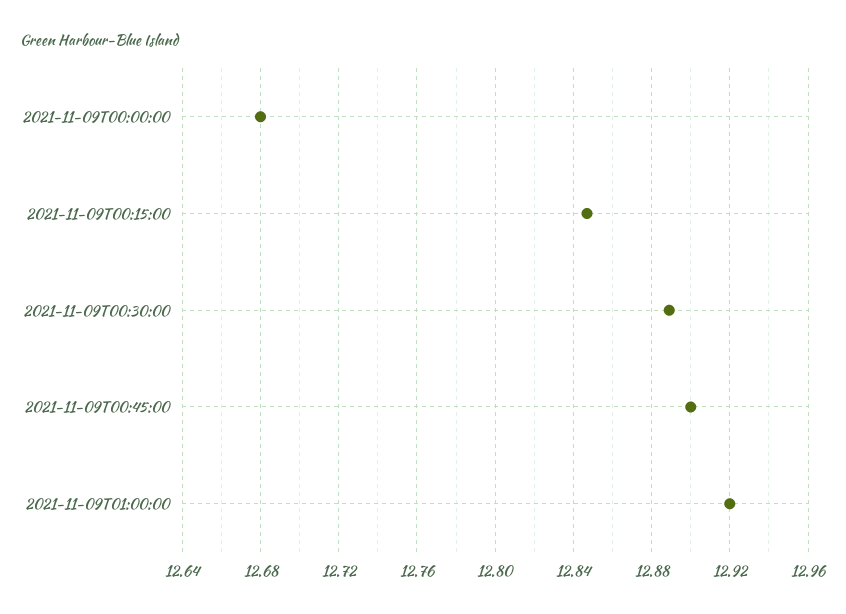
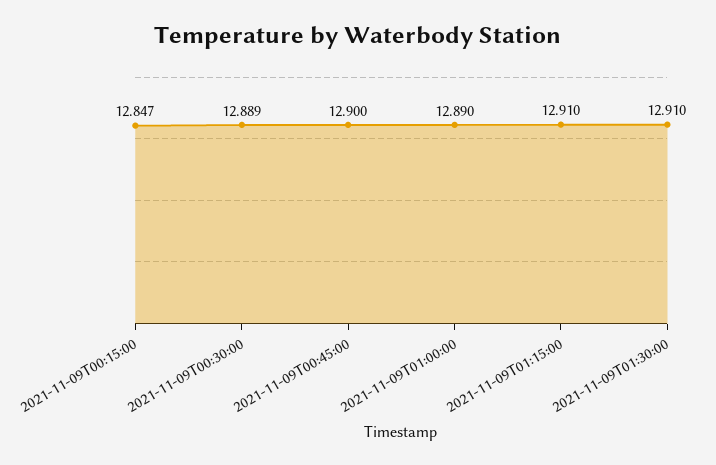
2021-11-09T00:00:00: 12.68 -> none
2021-11-09T01:00:00: 12.92 -> 12.89
2021-11-09T01:15:00: none -> 12.91
2021-11-09T01:30:00: none -> 12.91

